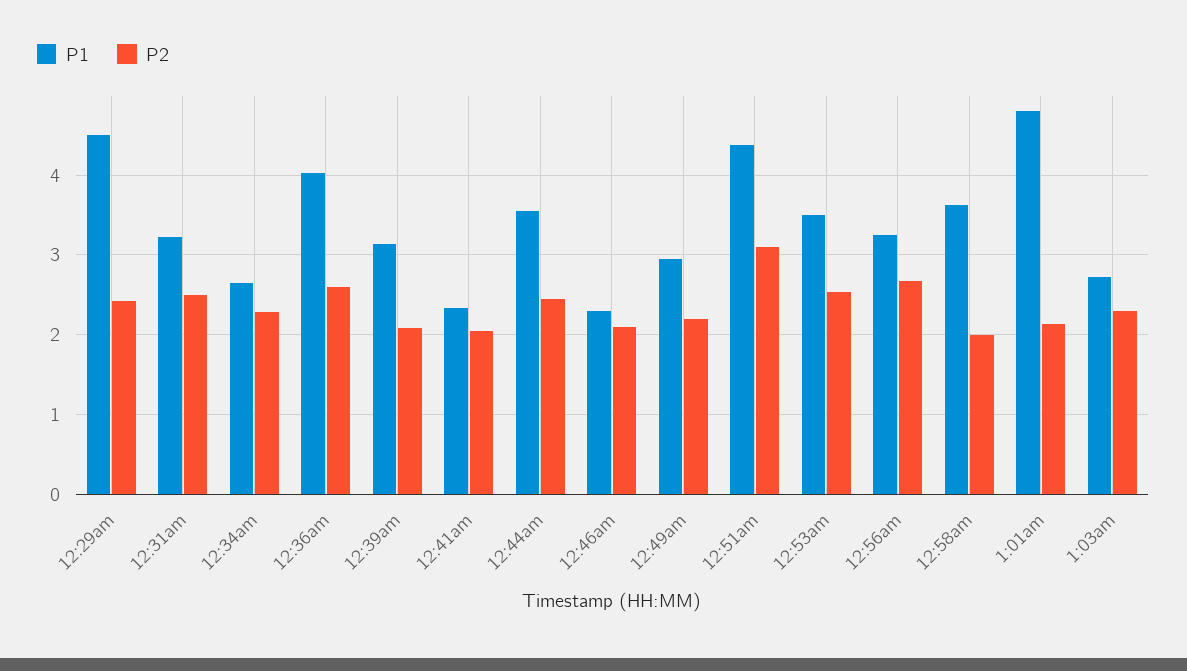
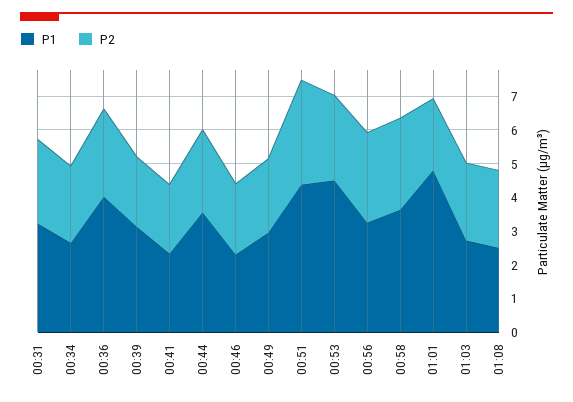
P1, 12:29am: 4.5 -> none
P2, 12:29am: 2.4 -> none
P1, 12:53am: 3.5 -> 4.5
P2, 12:58am: 2 -> 2.75
P1, 01:08: none -> 2.5
P2, 01:08: none -> 2.25

